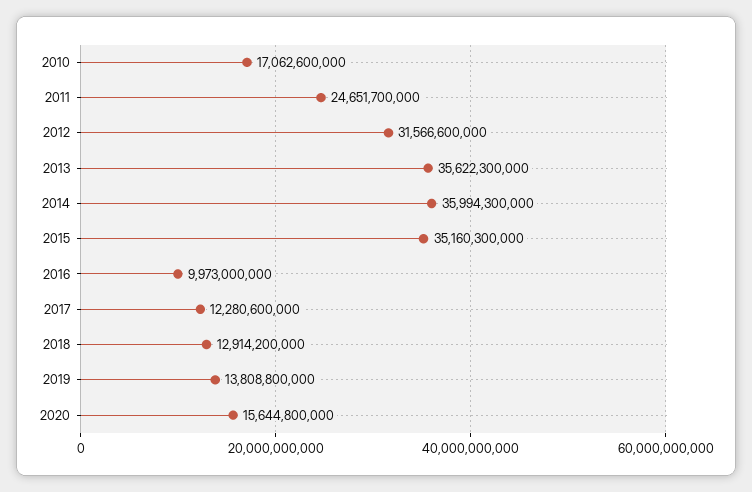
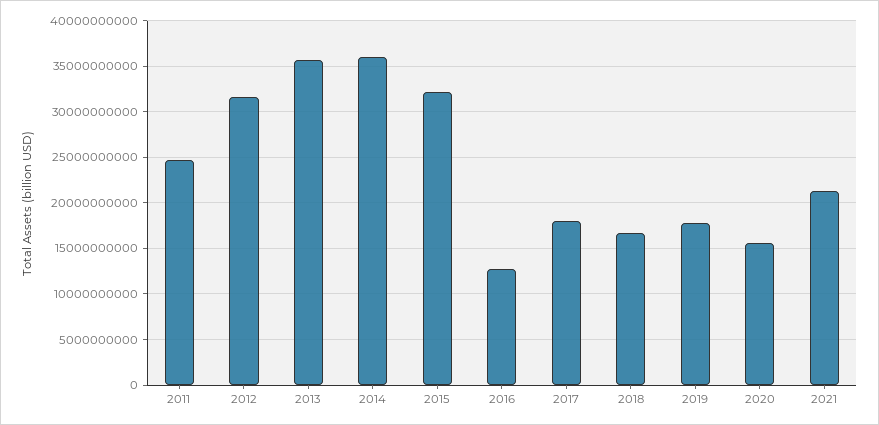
2010: 17062600000 -> none
2015: 35160300000 -> 32000000000
2016: 9973000000 -> 13000000000
2017: 12280600000 -> 18000000000
2018: 12914200000 -> 17000000000
2019: 13808800000 -> 18000000000
2021: none -> 21000000000

